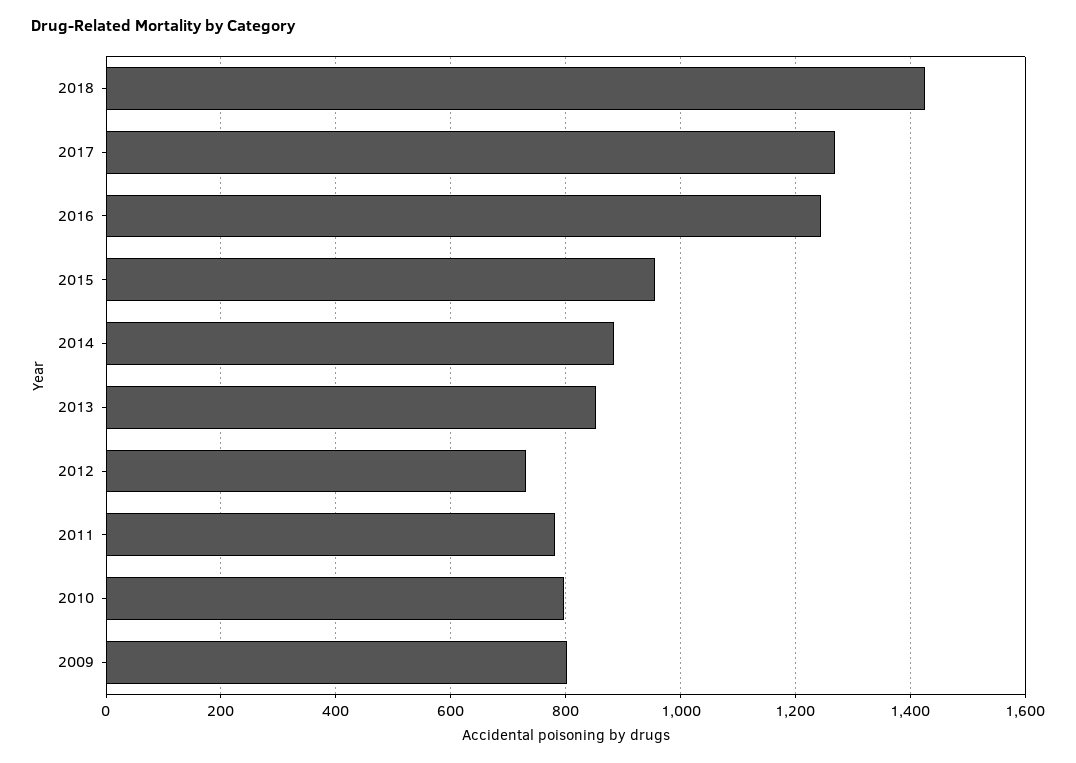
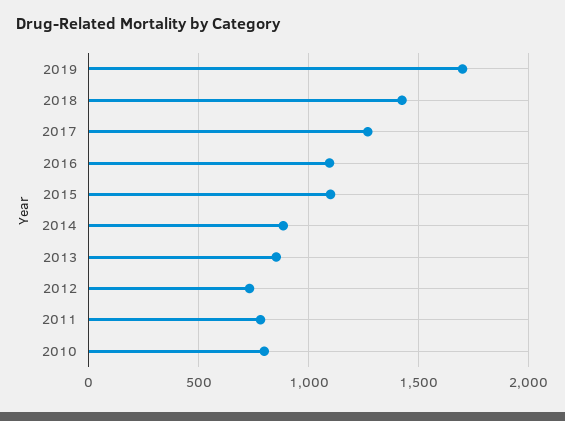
2016: 1240 -> 1100
2015: 960 -> 1100
2009: 800 -> none
2019: none -> 1700

